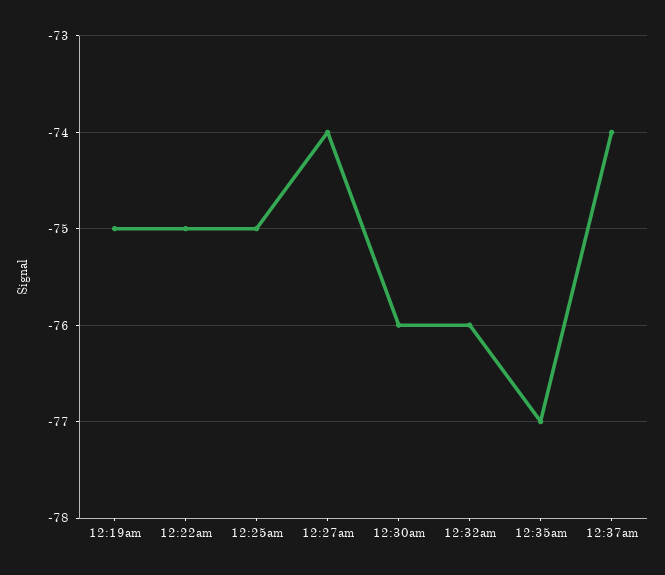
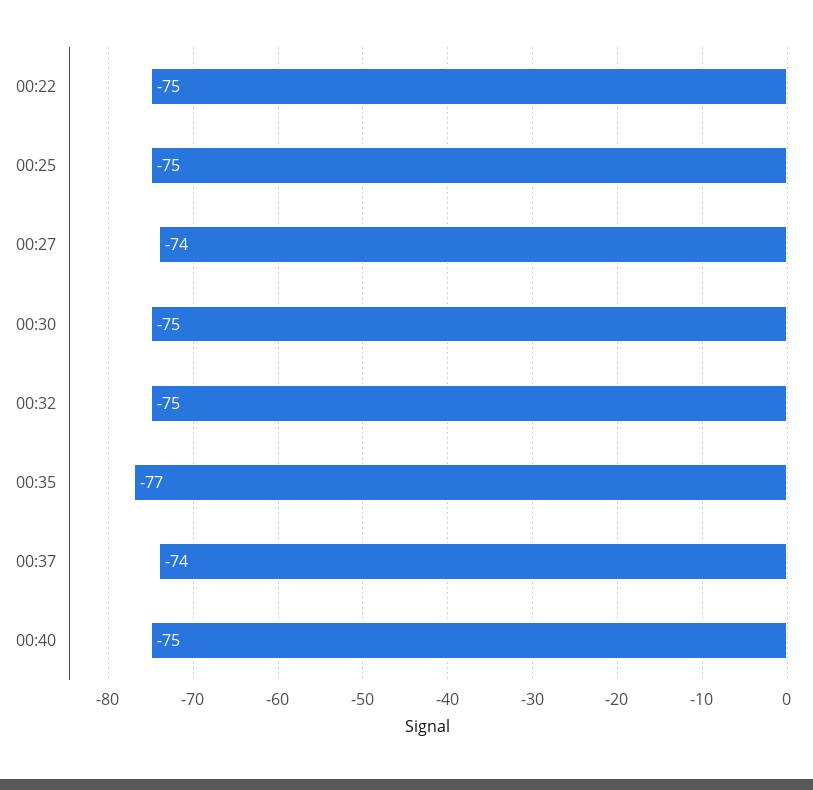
12:19am: -75 -> none
12:30am: -76 -> -75
12:32am: -76 -> -75
00:40: none -> -75

